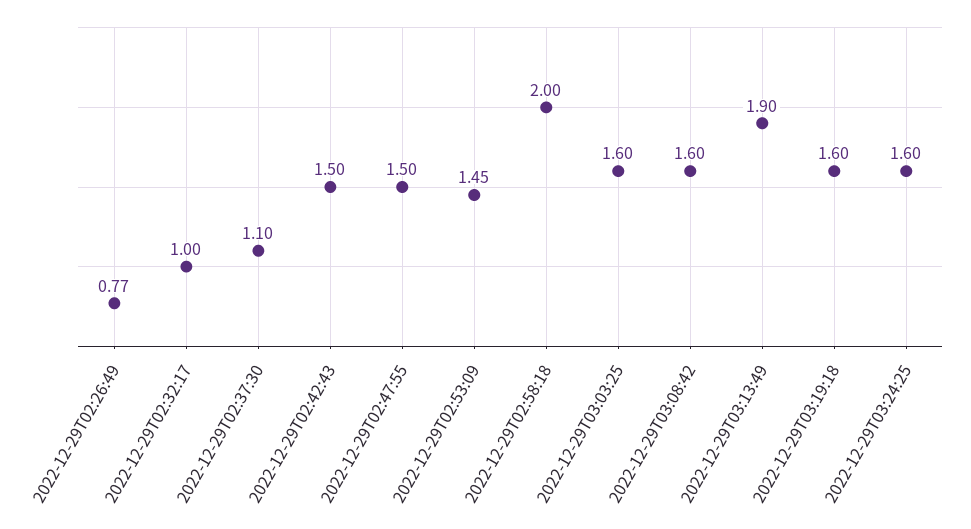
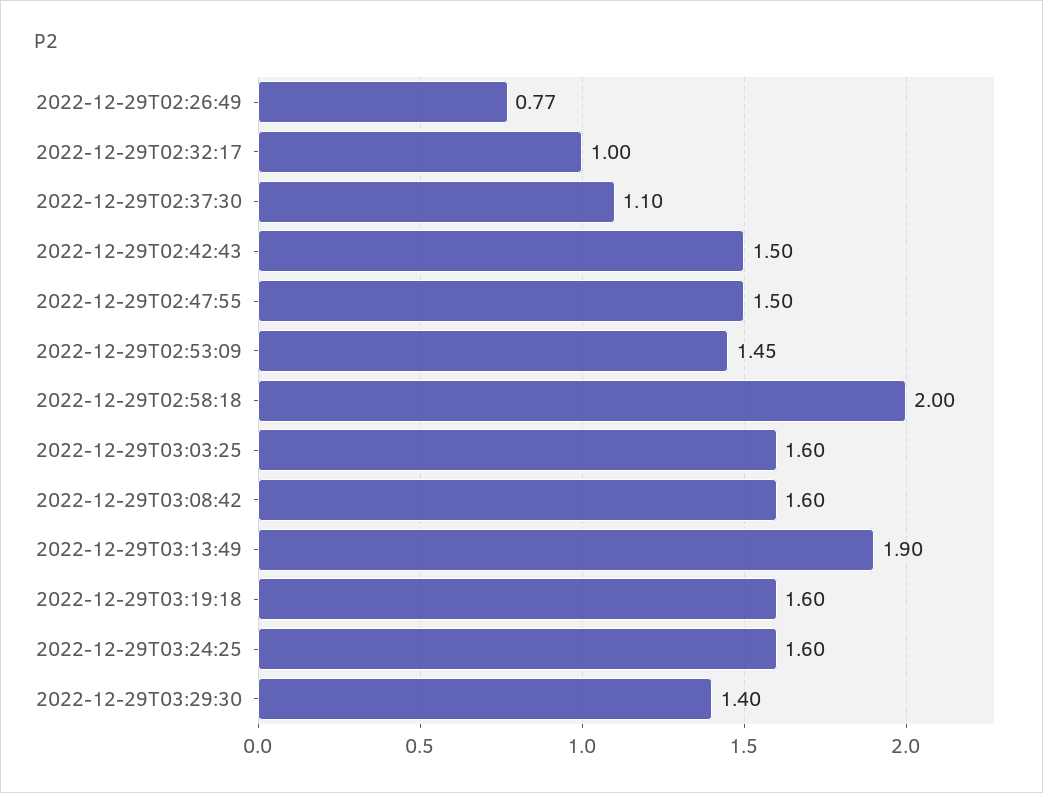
2022-12-29T03:29:30: none -> 1.4

